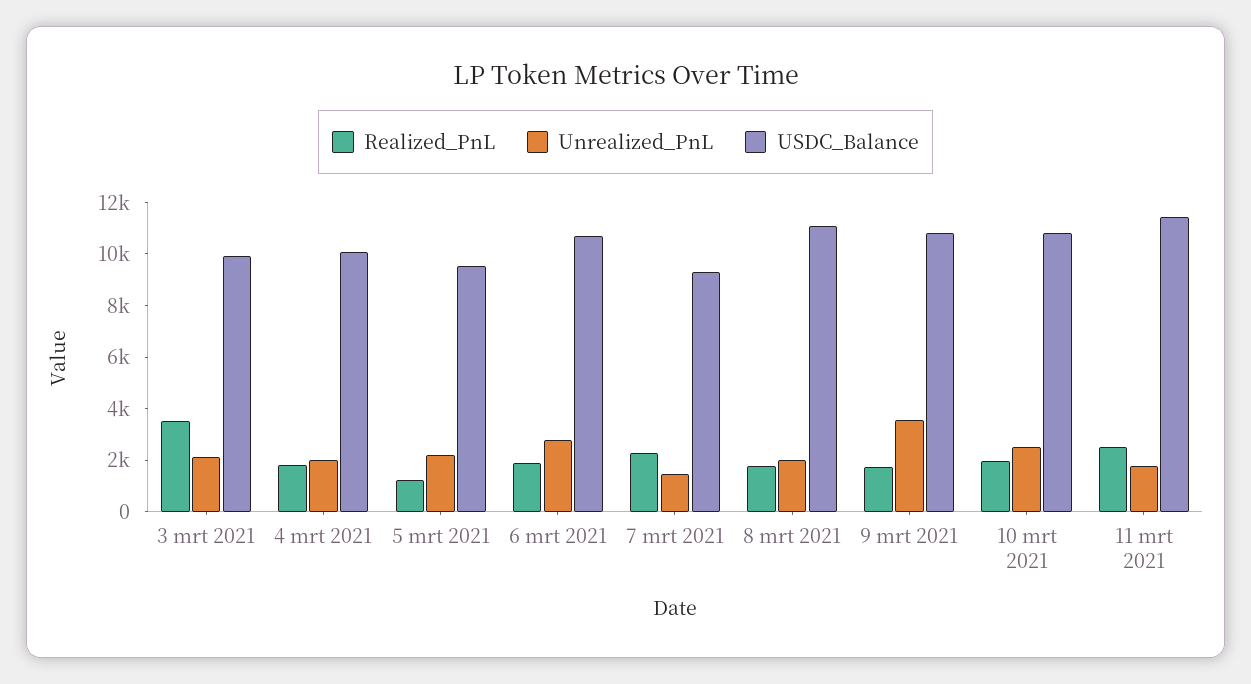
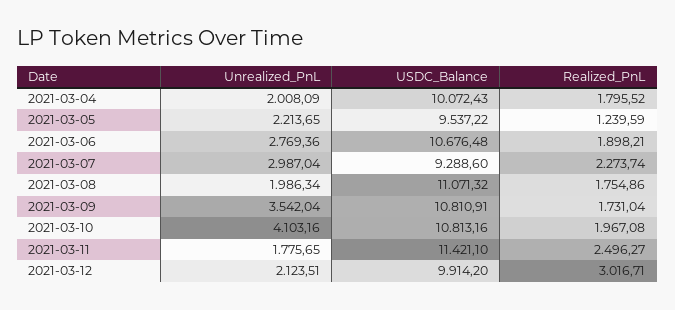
Realized_PnL, 3 mrt 2021: 3500 -> none
Unrealized_PnL, 3 mrt 2021: 2000 -> none
USDC_Balance, 3 mrt 2021: 10000 -> none
Unrealized_PnL, 7 mrt 2021: 1500 -> 2987.04
Unrealized_PnL, 10 mrt 2021: 2500 -> 4103.16
Unrealized_PnL, 2021-03-12: none -> 2123.51
USDC_Balance, 2021-03-12: none -> 9914.2
Realized_PnL, 2021-03-12: none -> 3016.71

